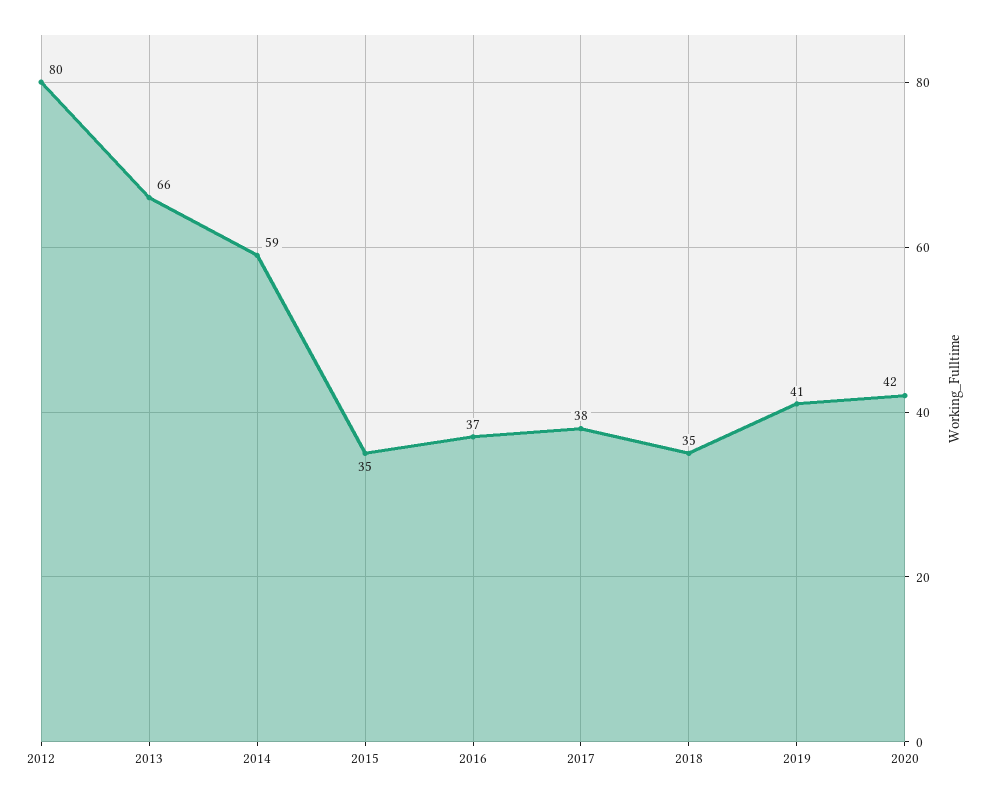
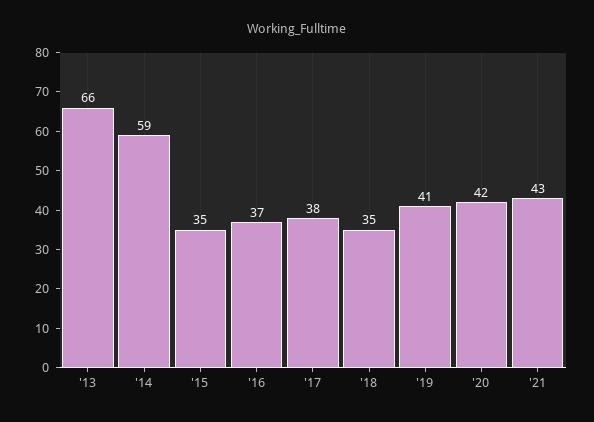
2012: 80 -> none
'21: none -> 43

